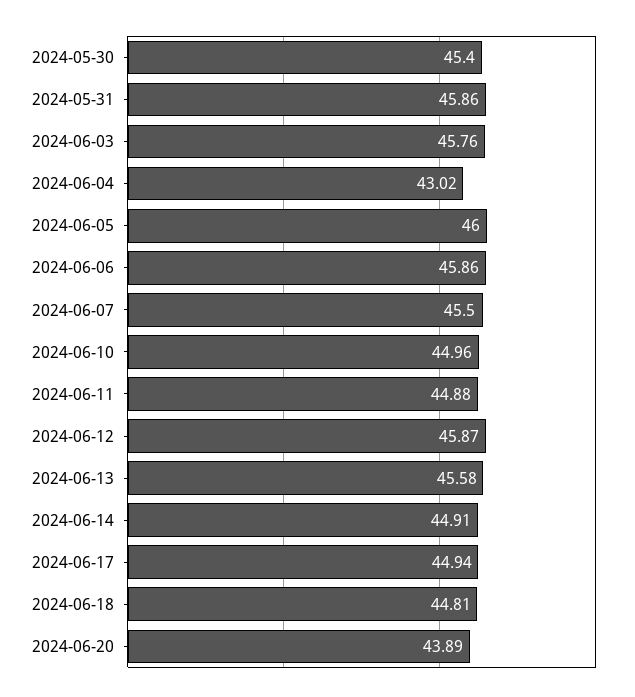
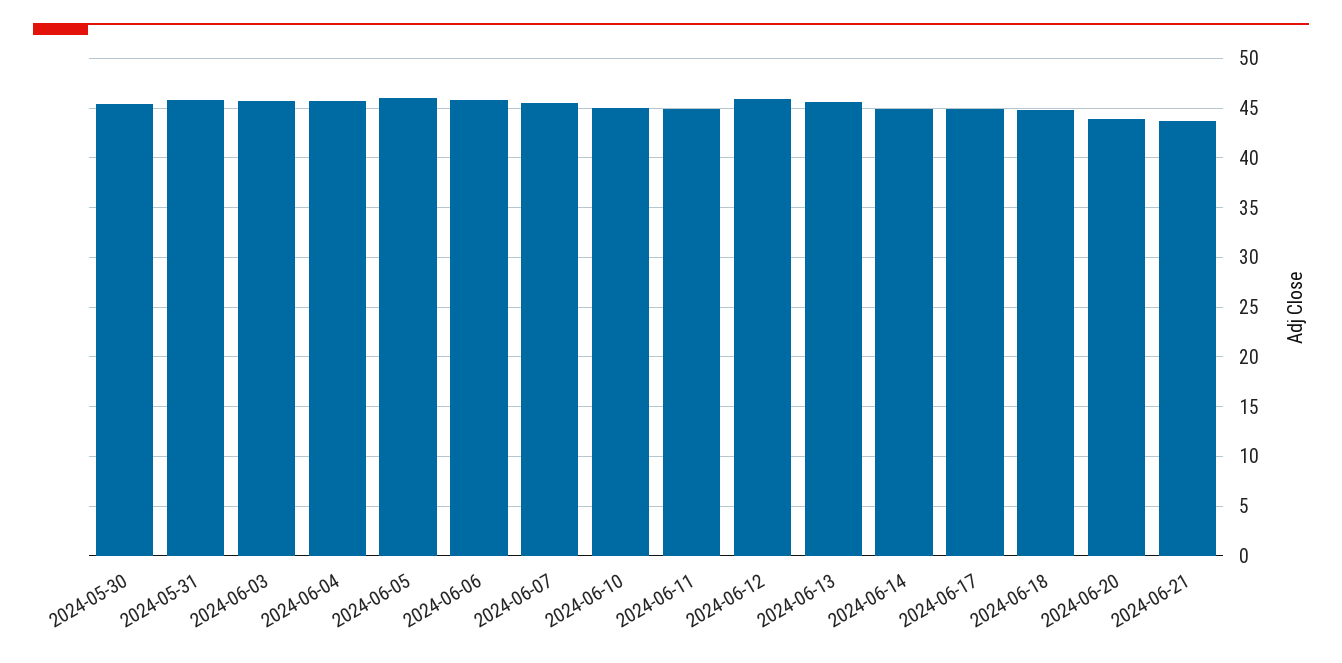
2024-06-04: 43.02 -> 46
2024-06-21: none -> 44

